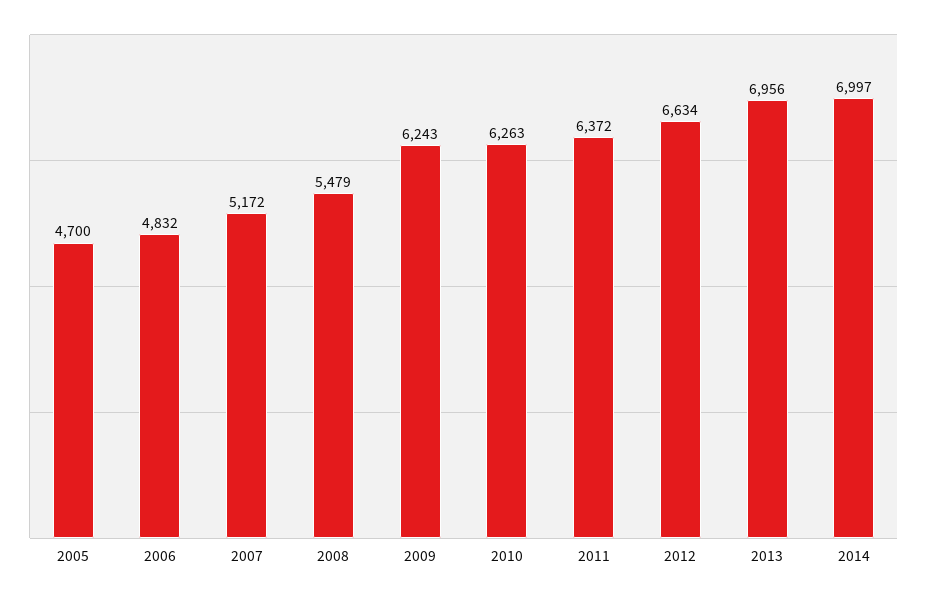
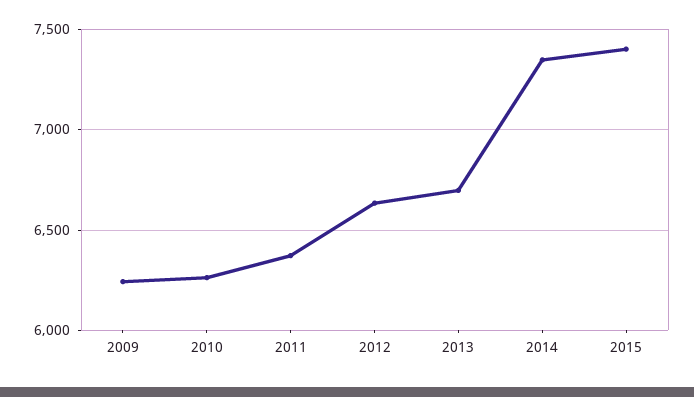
2005: 4700 -> none
2006: 4832 -> none
2007: 5172 -> none
2008: 5479 -> none
2013: 6956 -> 6700
2014: 6997 -> 7350
2015: none -> 7400

